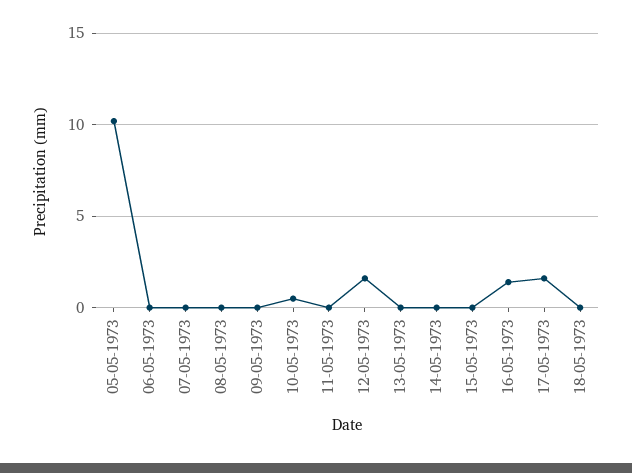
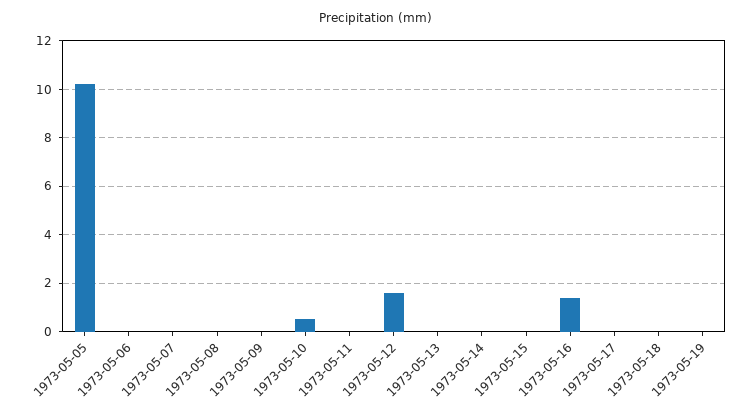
17-05-1973: 1.5 -> 0
1973-05-19: none -> 0

